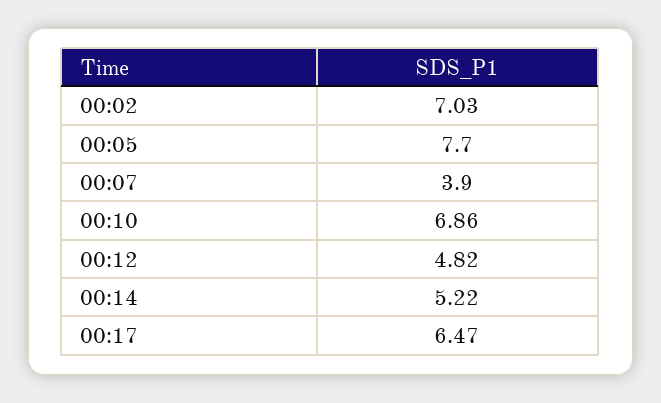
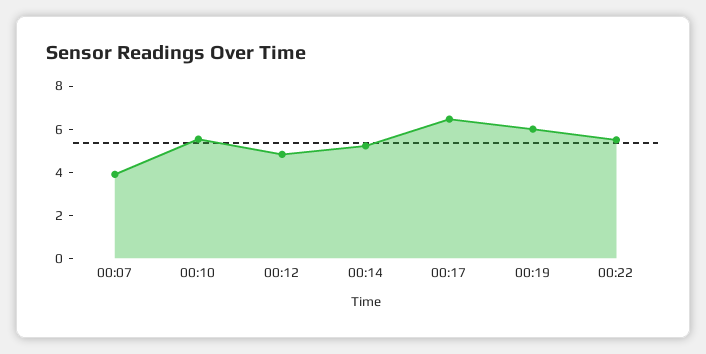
00:02: 7.03 -> none
00:05: 7.7 -> none
00:10: 6.86 -> 5.5
00:19: none -> 6
00:22: none -> 5.5

